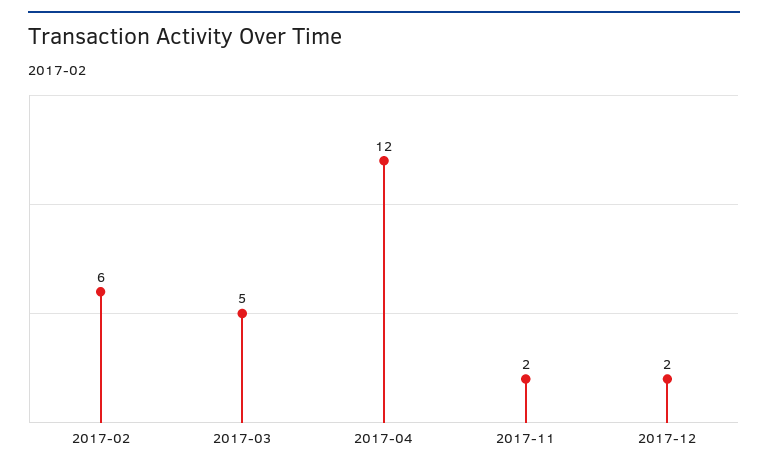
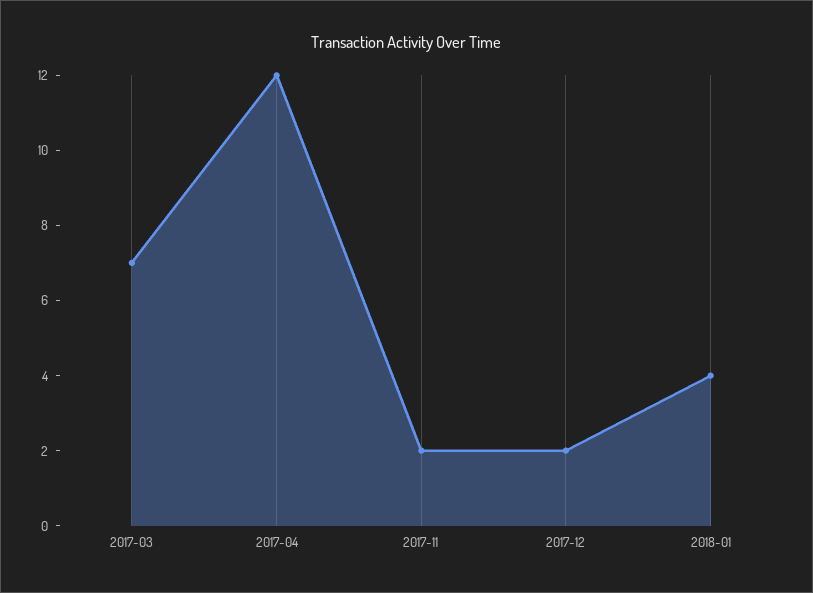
2017-02: 6 -> none
2017-03: 5 -> 7
2018-01: none -> 4

